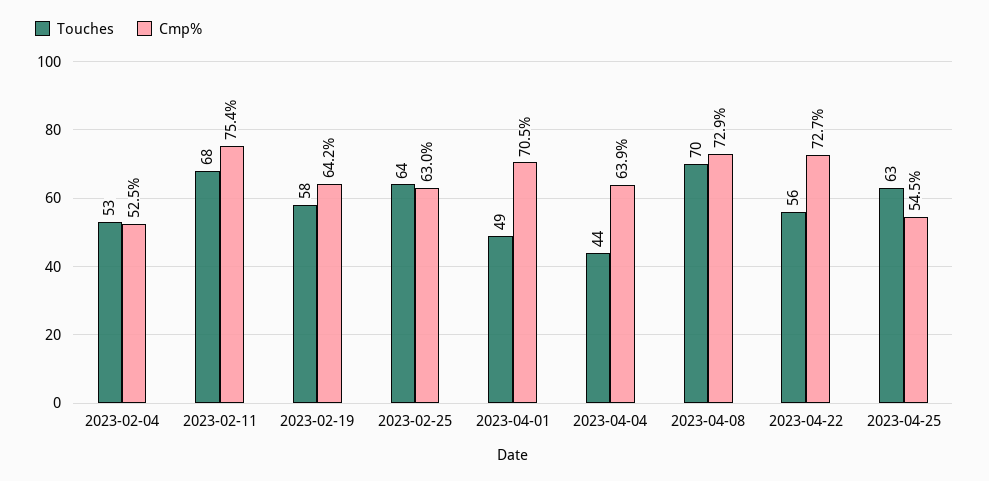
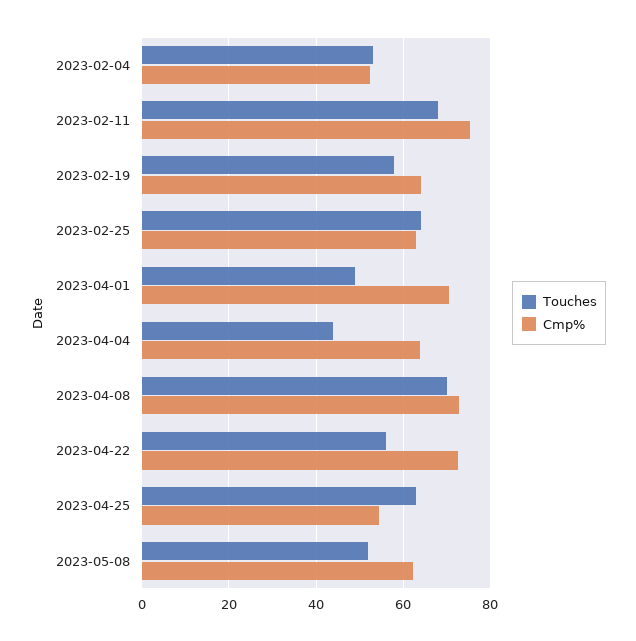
Touches, 2023-05-08: none -> 52
Cmp%, 2023-05-08: none -> 62

